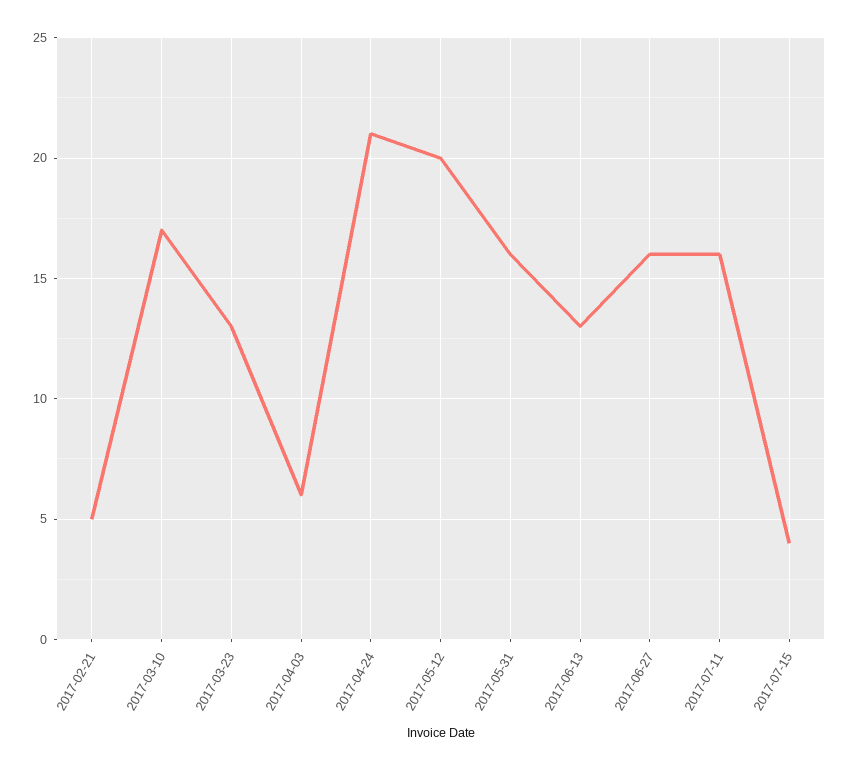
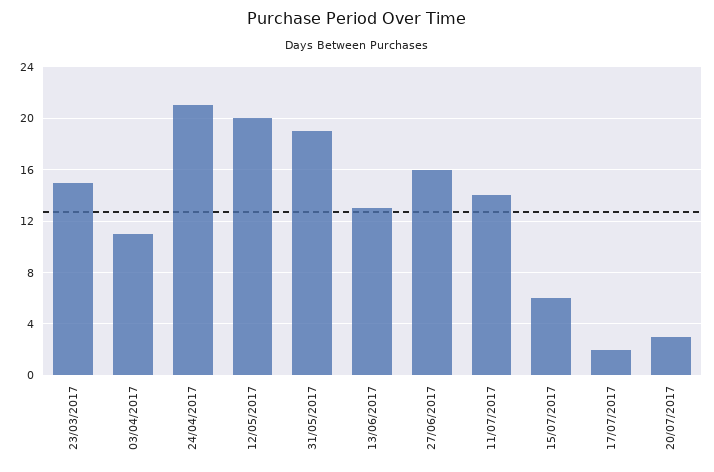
2017-02-21: 5 -> none
2017-03-10: 17 -> none
2017-03-23: 13 -> 15
2017-04-03: 6 -> 11
2017-05-31: 16 -> 19
2017-07-11: 16 -> 14
2017-07-15: 4 -> 6
17/07/2017: none -> 2
20/07/2017: none -> 3

